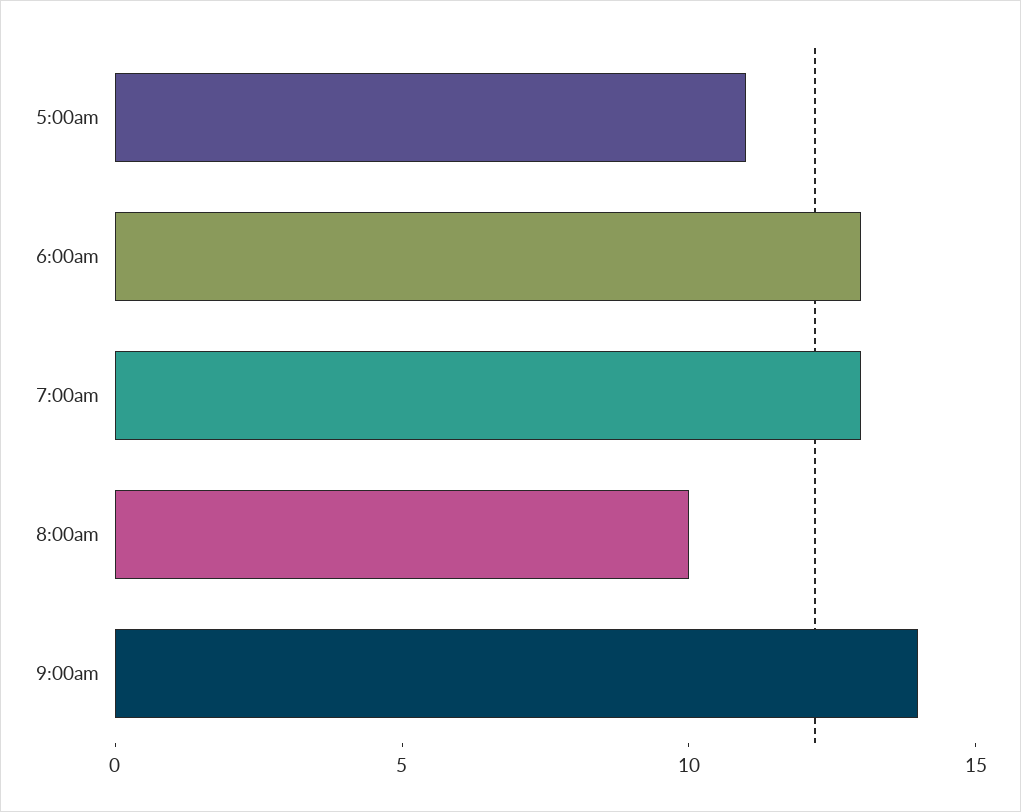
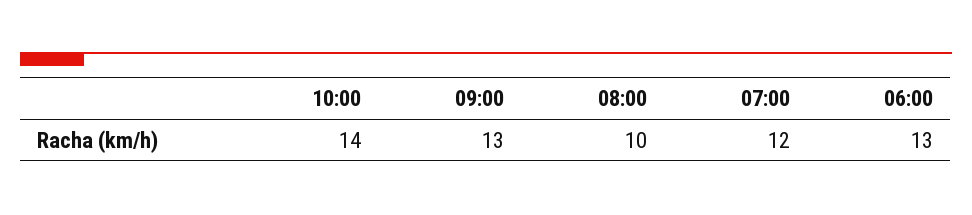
5:00am: 11 -> none
7:00am: 13 -> 12
9:00am: 14 -> 13
10:00: none -> 14

